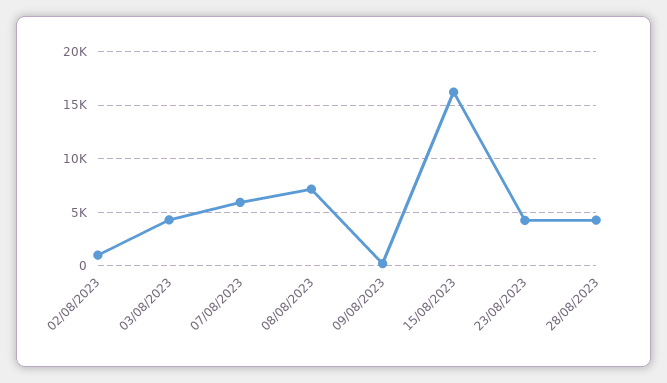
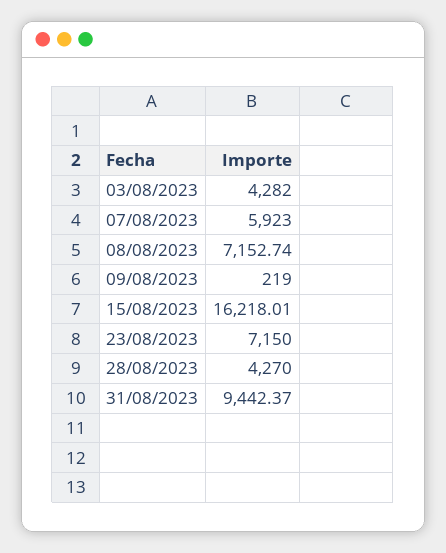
02/08/2023: 1000 -> none
23/08/2023: 4000 -> 7150
31/08/2023: none -> 9442.37

